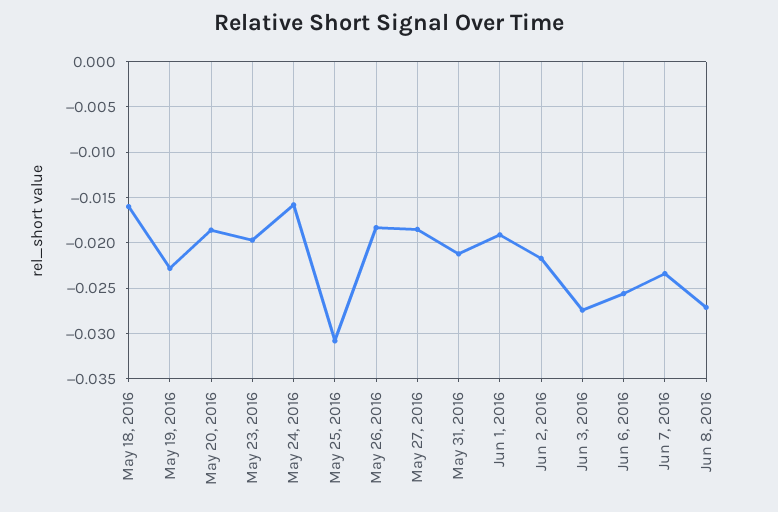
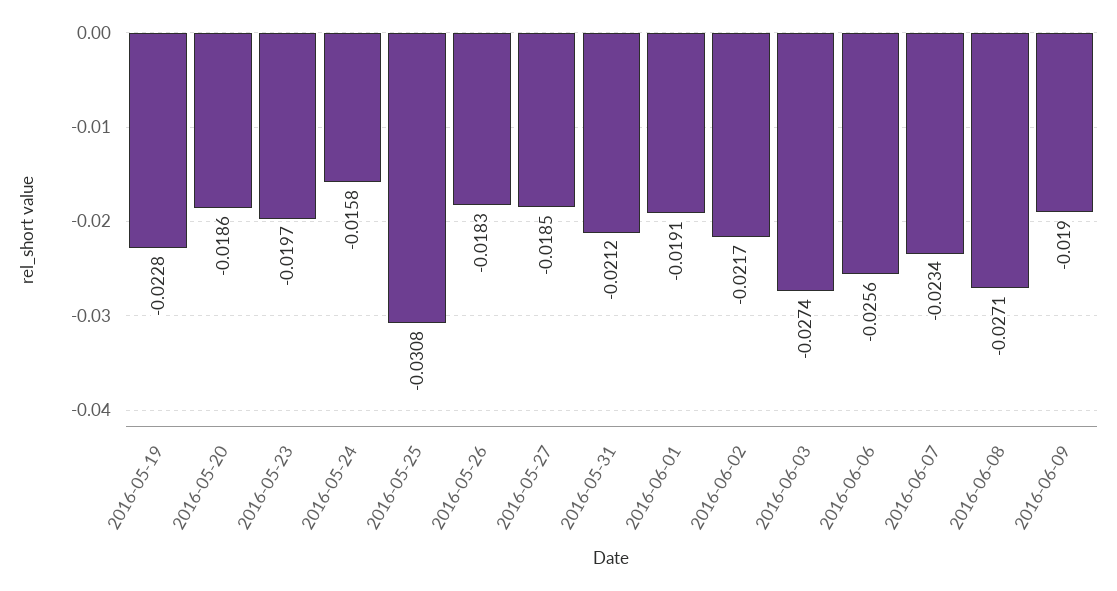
May 18, 2016: -0.016 -> none
2016-06-09: none -> -0.019

